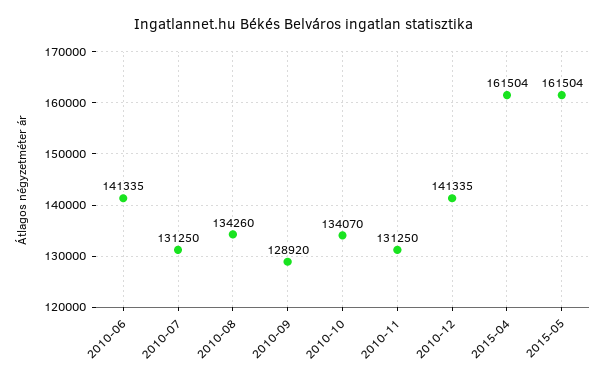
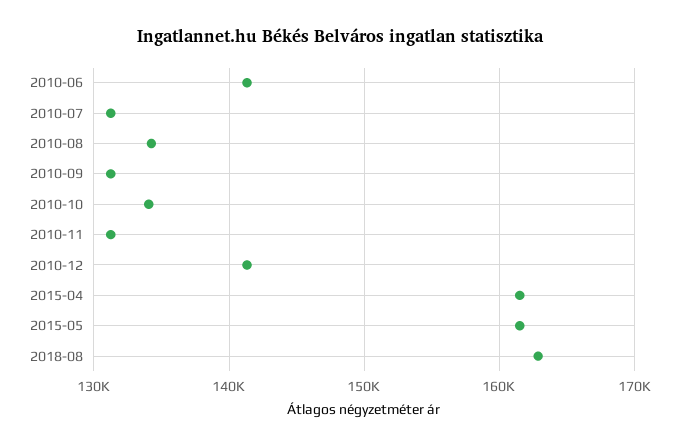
2010-09: 128920 -> 131000
2018-08: none -> 163000

